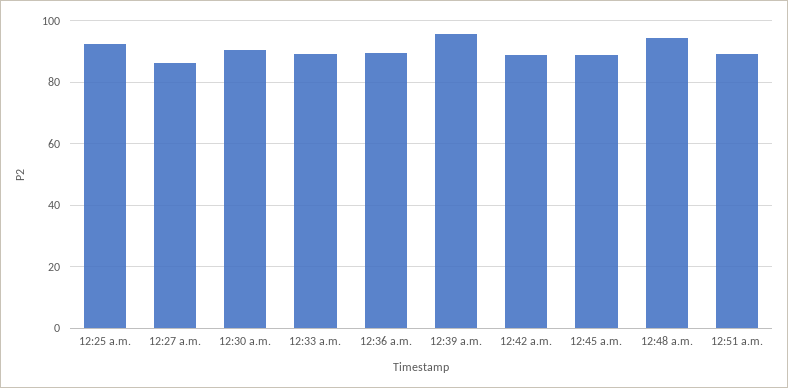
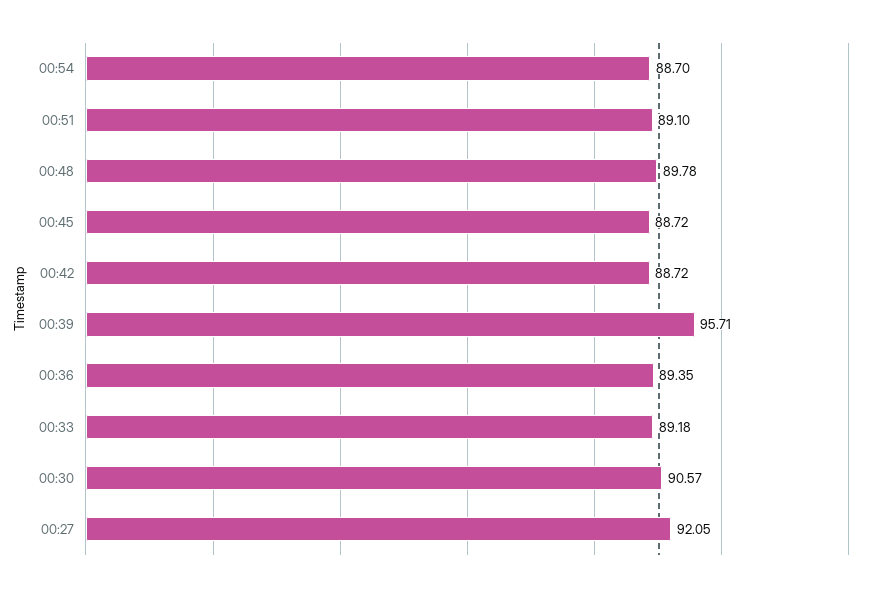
12:25 a.m.: 92 -> none
12:27 a.m.: 86 -> 92.05
12:48 a.m.: 94 -> 89.78
00:54: none -> 88.7

